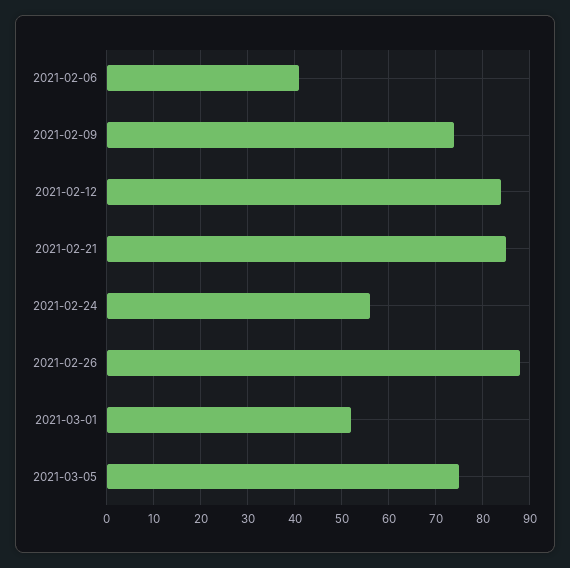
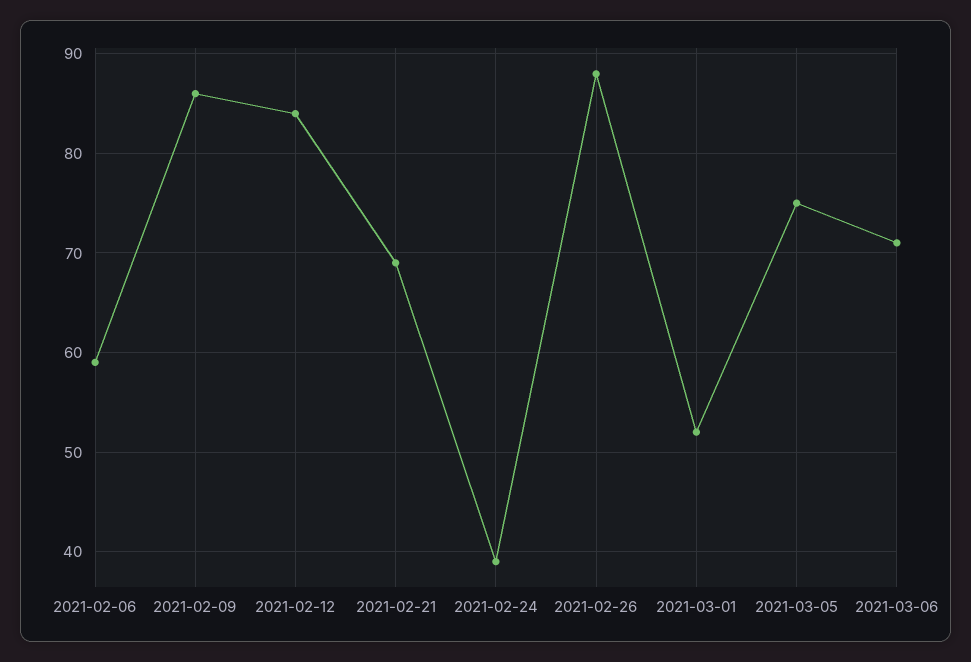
2021-02-06: 40 -> 59
2021-02-09: 75 -> 86
2021-02-21: 85 -> 69
2021-02-24: 55 -> 39
2021-03-06: none -> 71

